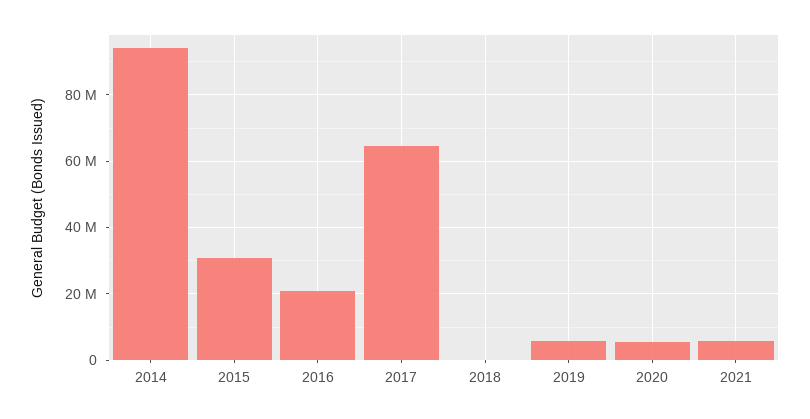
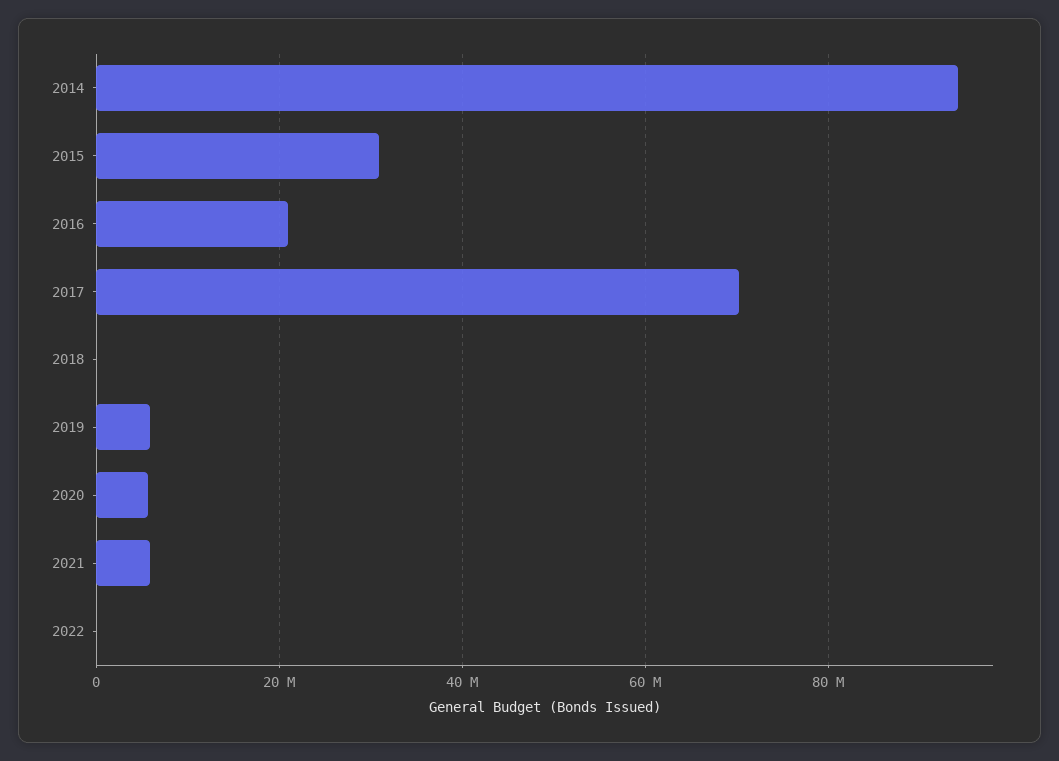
2017: 64000000 -> 70000000
2022: none -> 0

